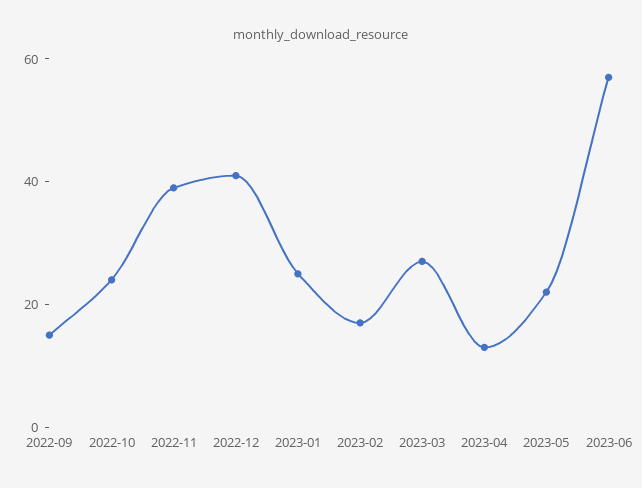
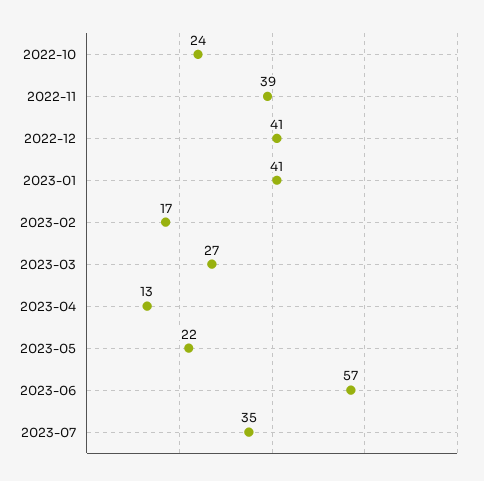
2022-09: 15 -> none
2023-01: 25 -> 41
2023-07: none -> 35

